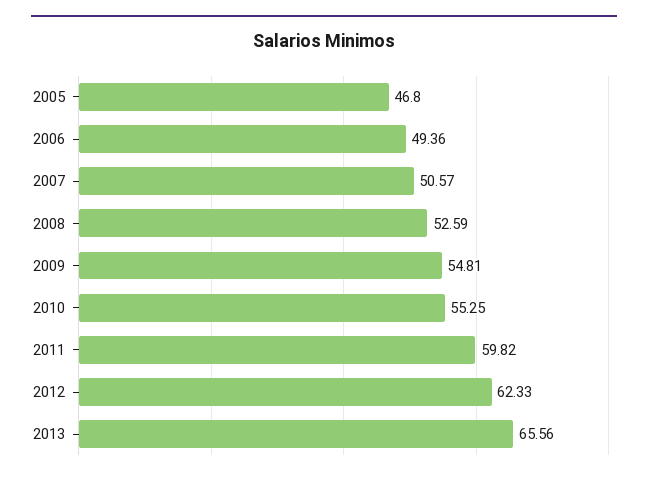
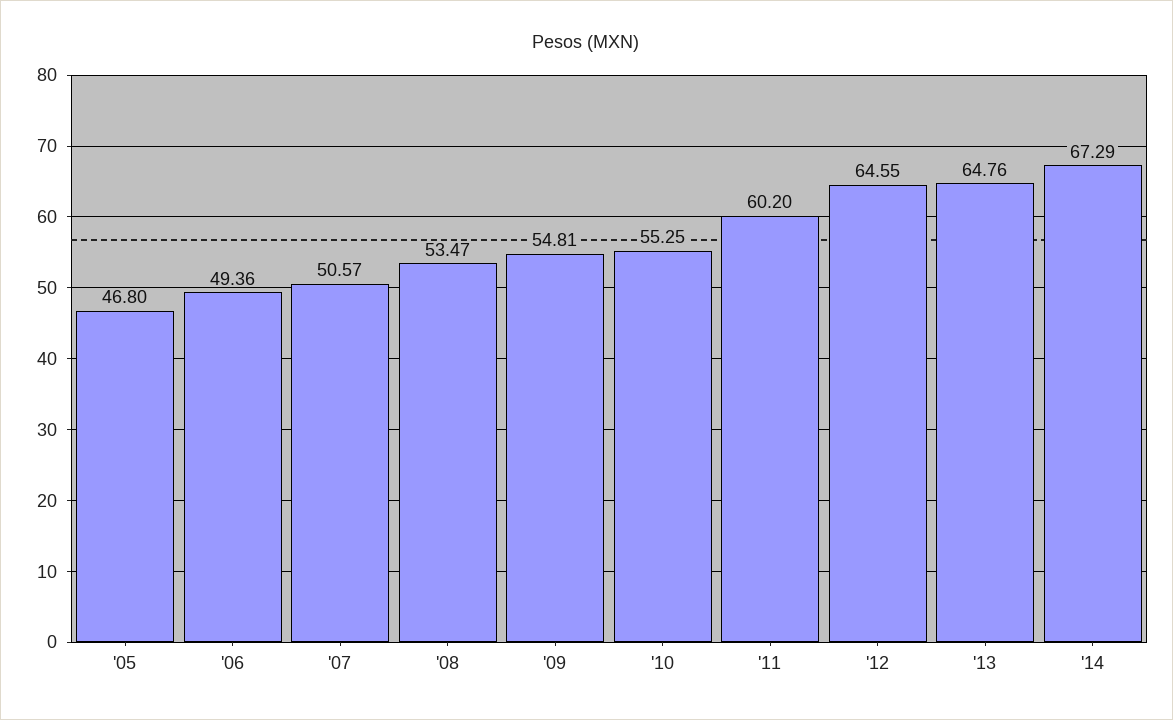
2008: 52.59 -> 53.47
2011: 59.82 -> 60.2
2012: 62.33 -> 64.55
2013: 65.56 -> 64.76
'14: none -> 67.29

